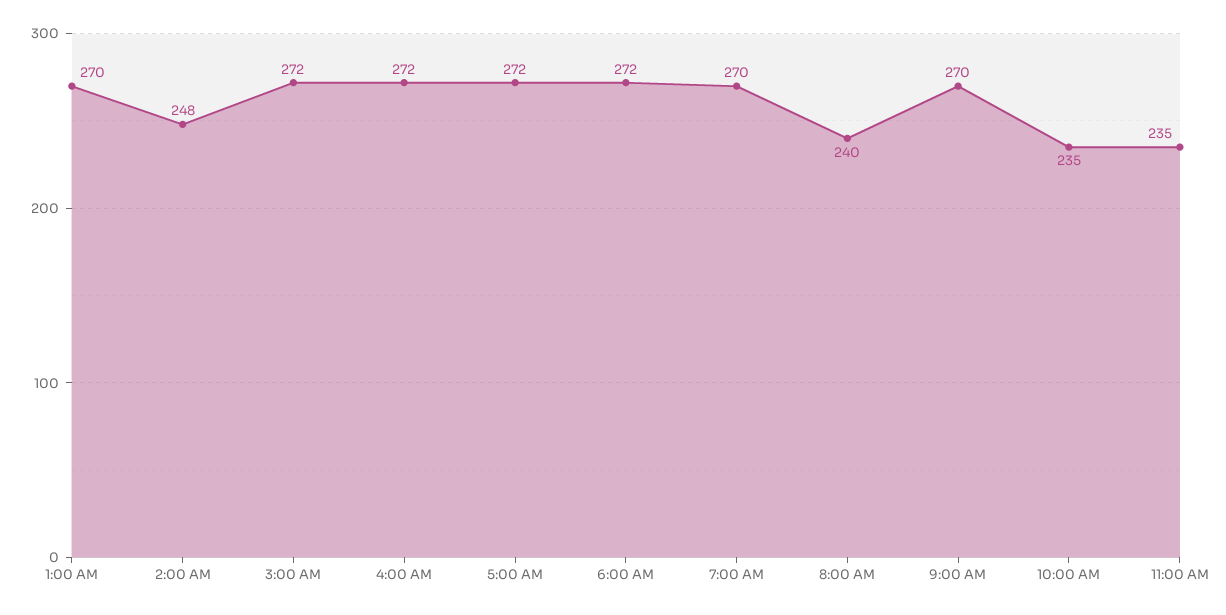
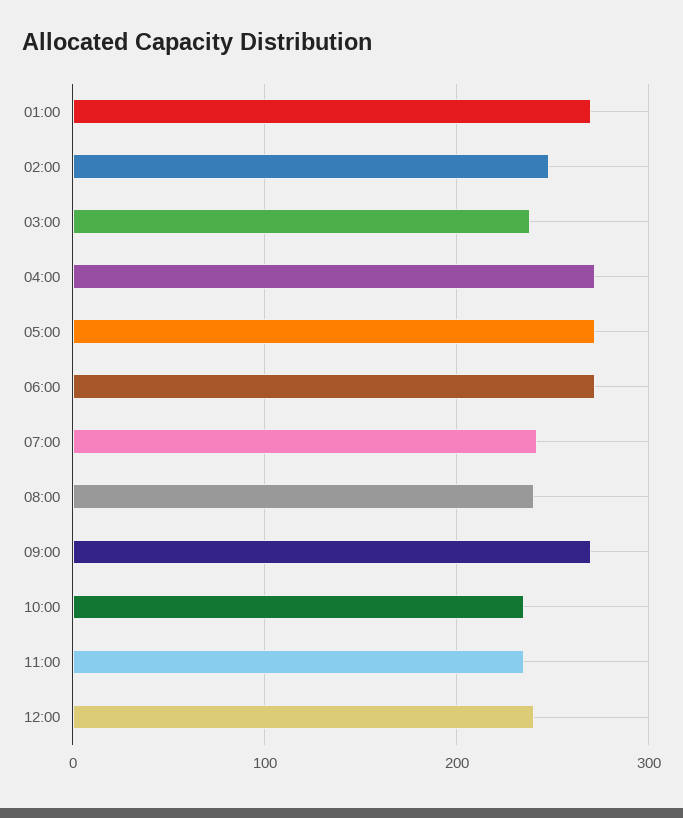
3:00 AM: 272 -> 240
7:00 AM: 270 -> 240
12:00: none -> 240

